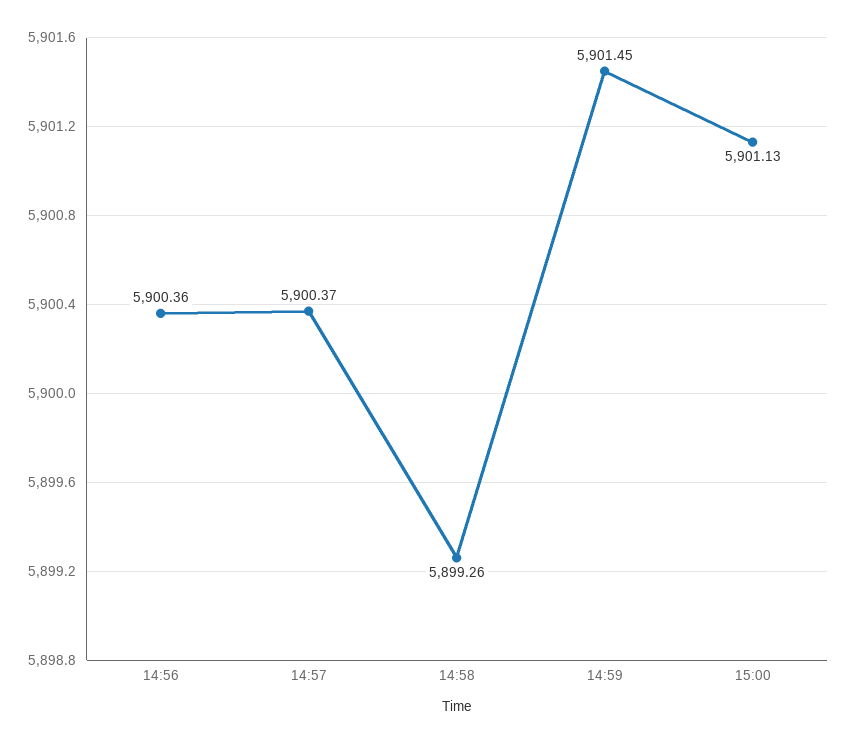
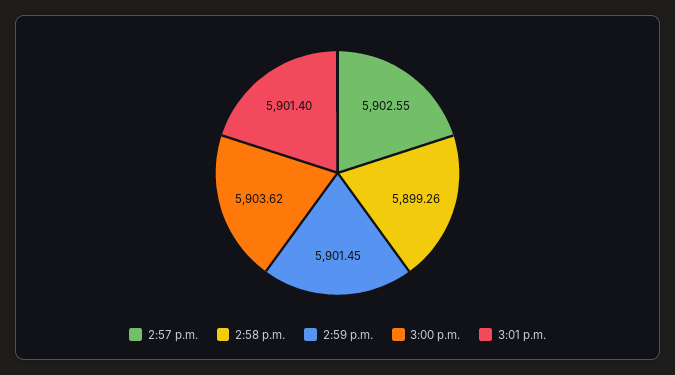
14:56: 5900.36 -> none
14:57: 5900.37 -> 5902.55
15:00: 5901.13 -> 5903.62
3:01 p.m.: none -> 5901.4

